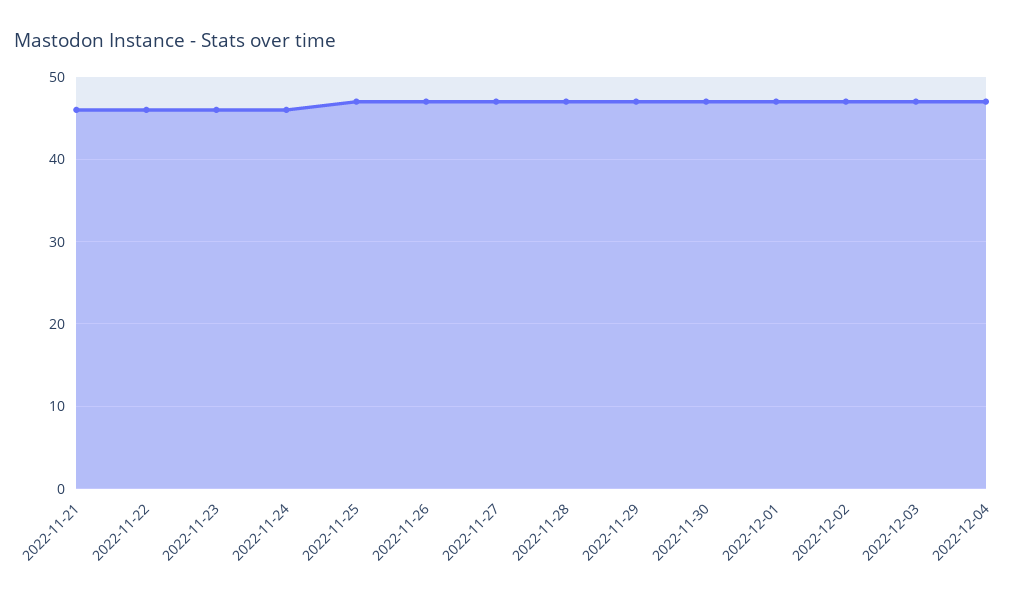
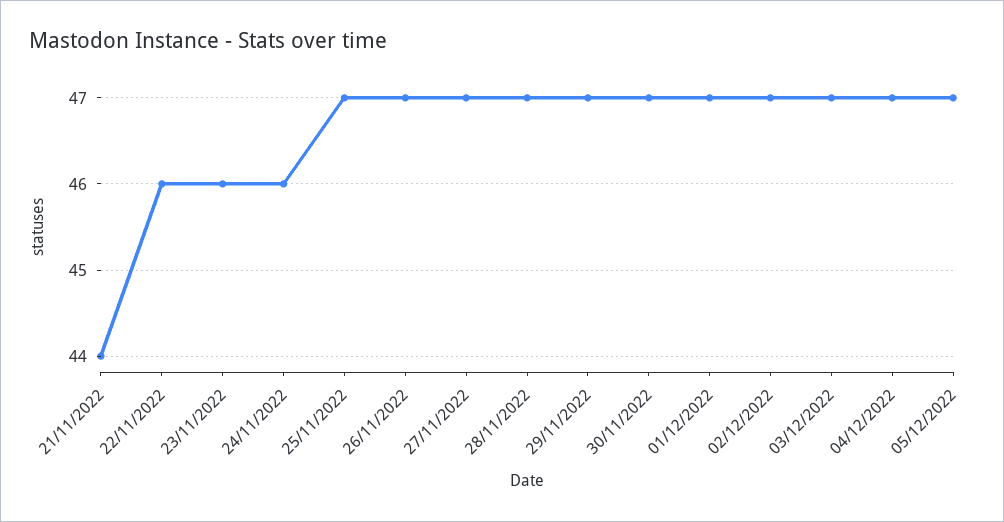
2022-11-21: 46 -> 44
05/12/2022: none -> 47

